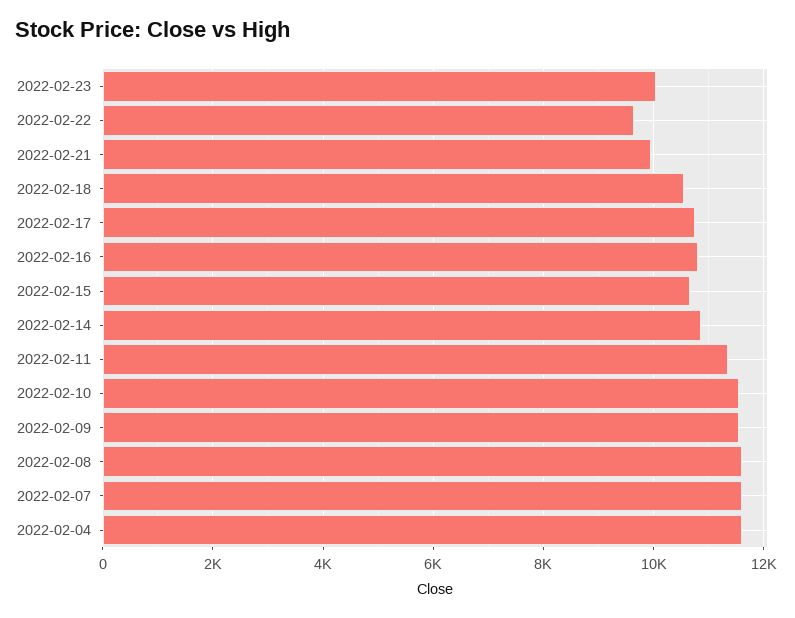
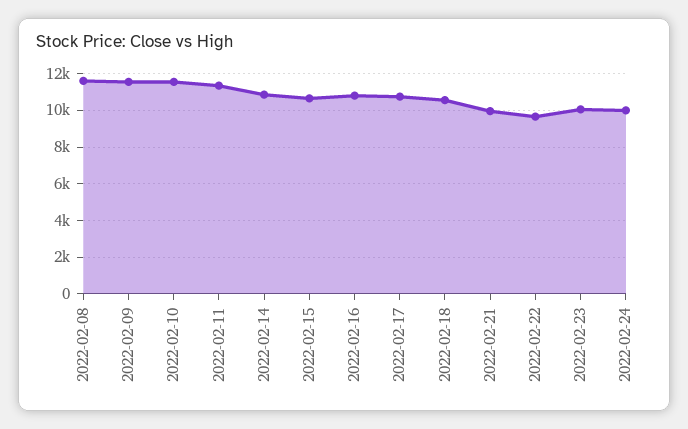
2022-02-07: 11600 -> none
2022-02-04: 11600 -> none
2022-02-24: none -> 10000

